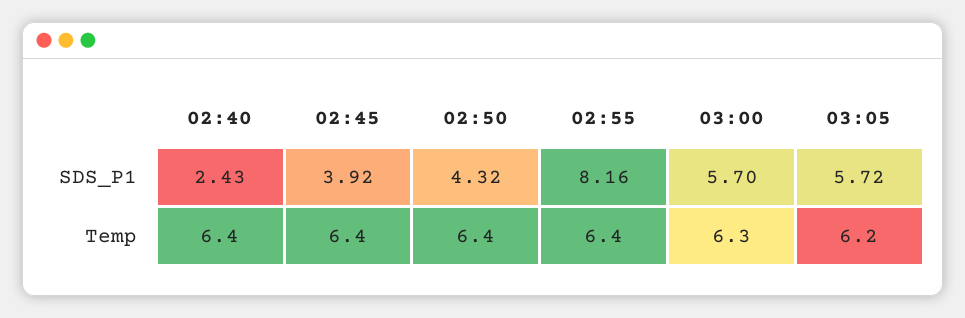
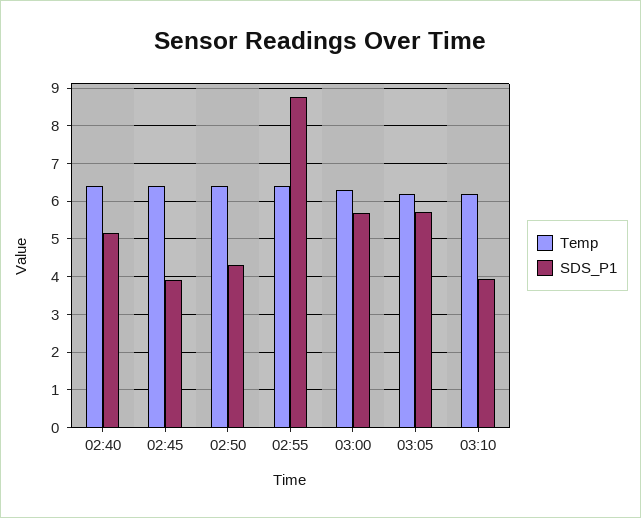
SDS_P1, 02:40: 2.43 -> 5.2
SDS_P1, 02:55: 8.16 -> 8.8
Temp, 03:10: none -> 6.2
SDS_P1, 03:10: none -> 4

